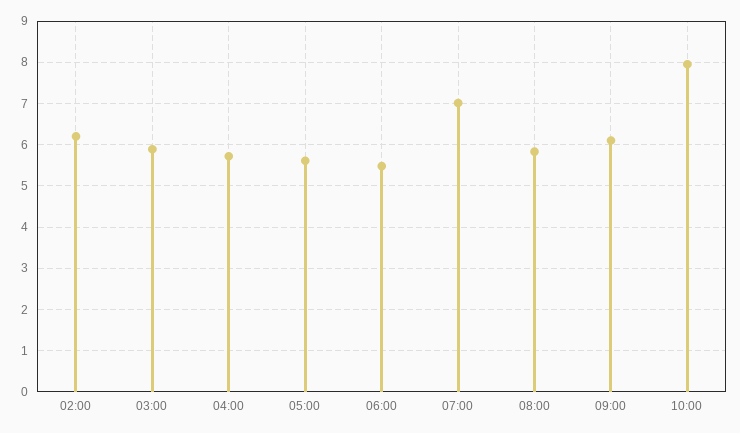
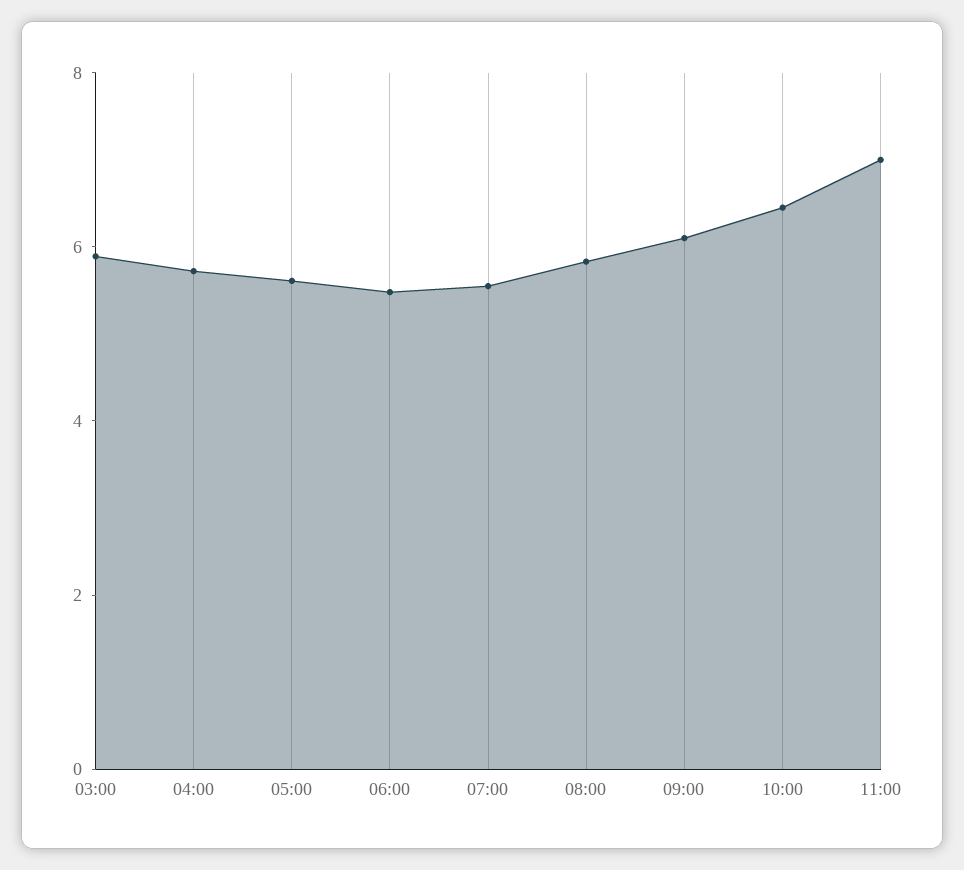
02:00: 6.2 -> none
07:00: 7 -> 5.5
10:00: 8 -> 6.5
11:00: none -> 7

